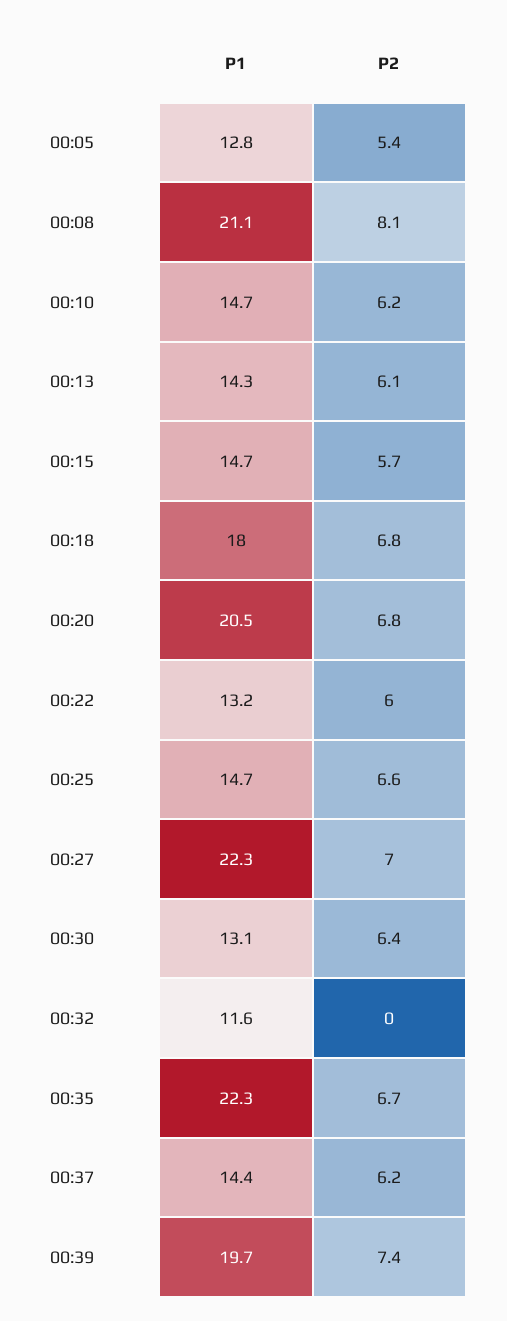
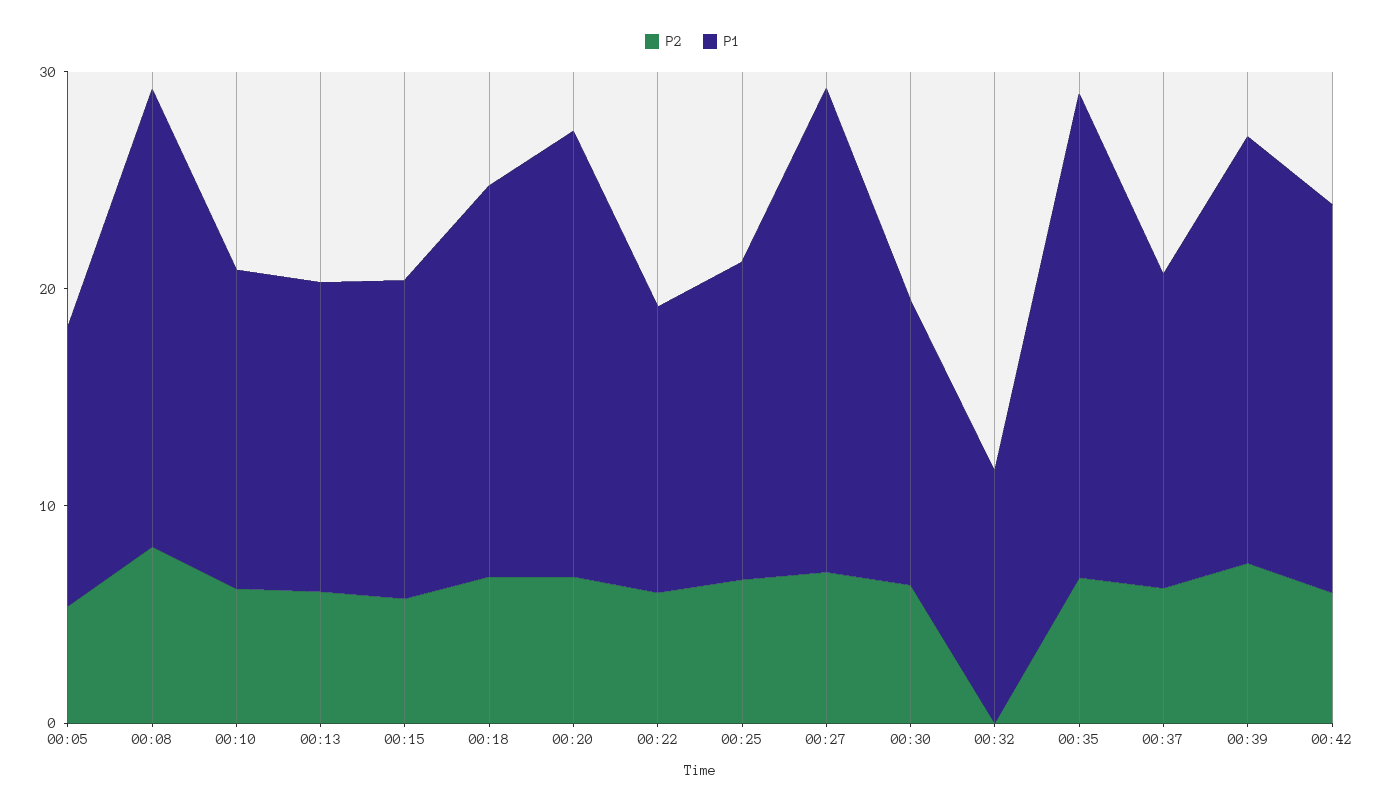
P2, 00:42: none -> 6
P1, 00:42: none -> 18

